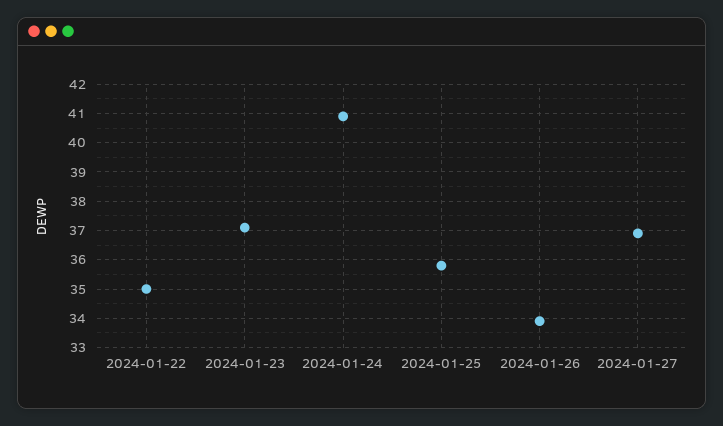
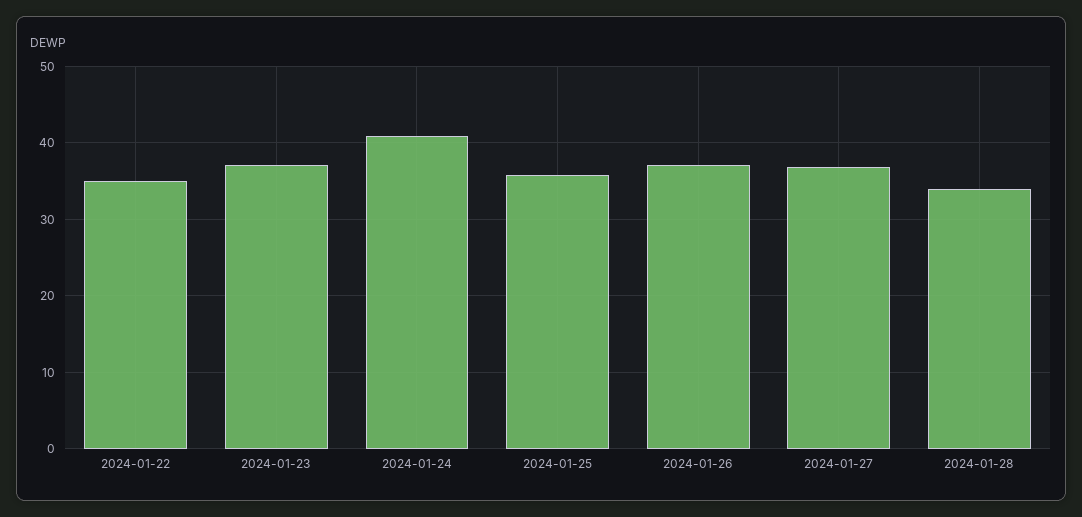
2024-01-26: 34 -> 37
2024-01-28: none -> 34

